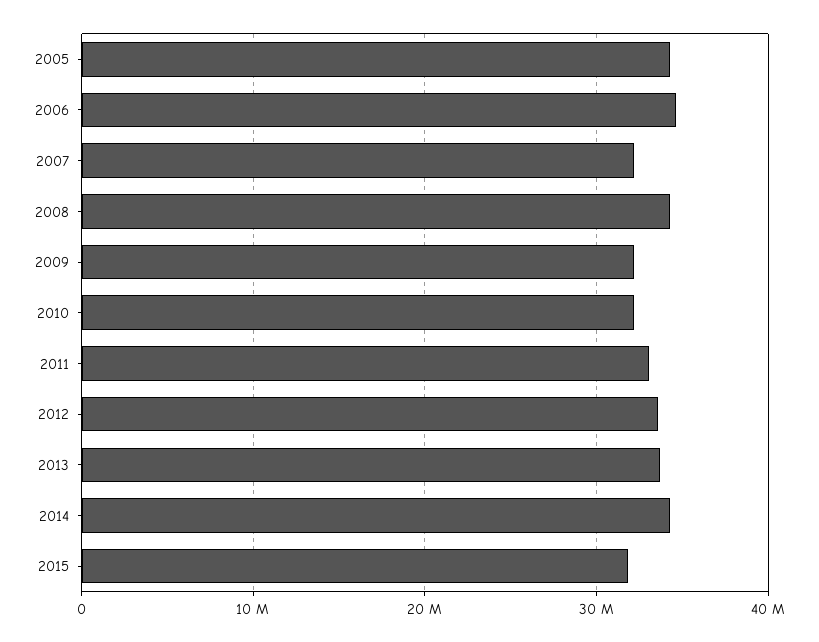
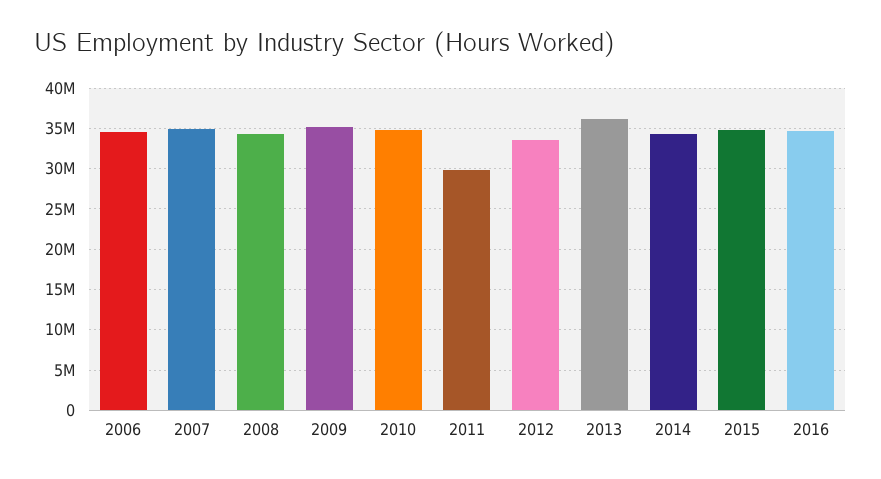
2005: 34000000 -> none
2007: 32000000 -> 35000000
2009: 32000000 -> 35000000
2010: 32000000 -> 35000000
2011: 33000000 -> 30000000
2013: 34000000 -> 36000000
2015: 32000000 -> 35000000
2016: none -> 35000000

